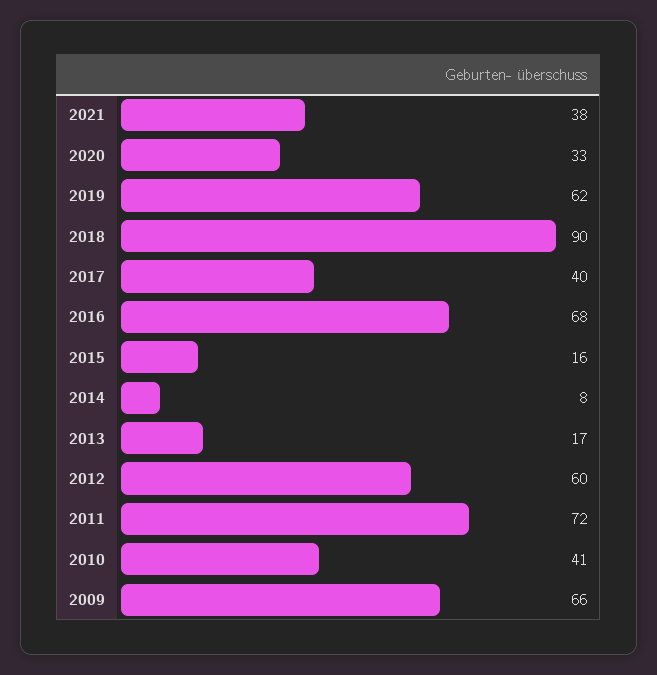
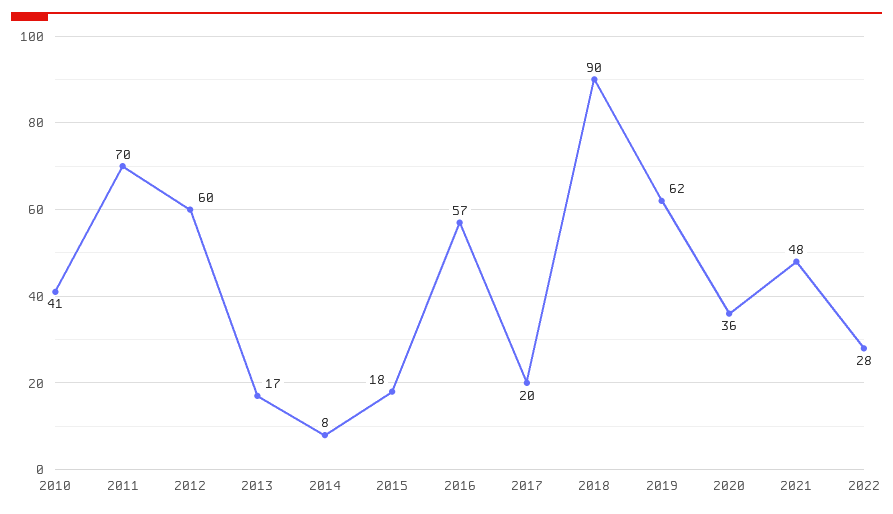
2021: 38 -> 48
2020: 33 -> 36
2017: 40 -> 20
2016: 68 -> 57
2015: 16 -> 18
2011: 72 -> 70
2009: 66 -> none
2022: none -> 28

